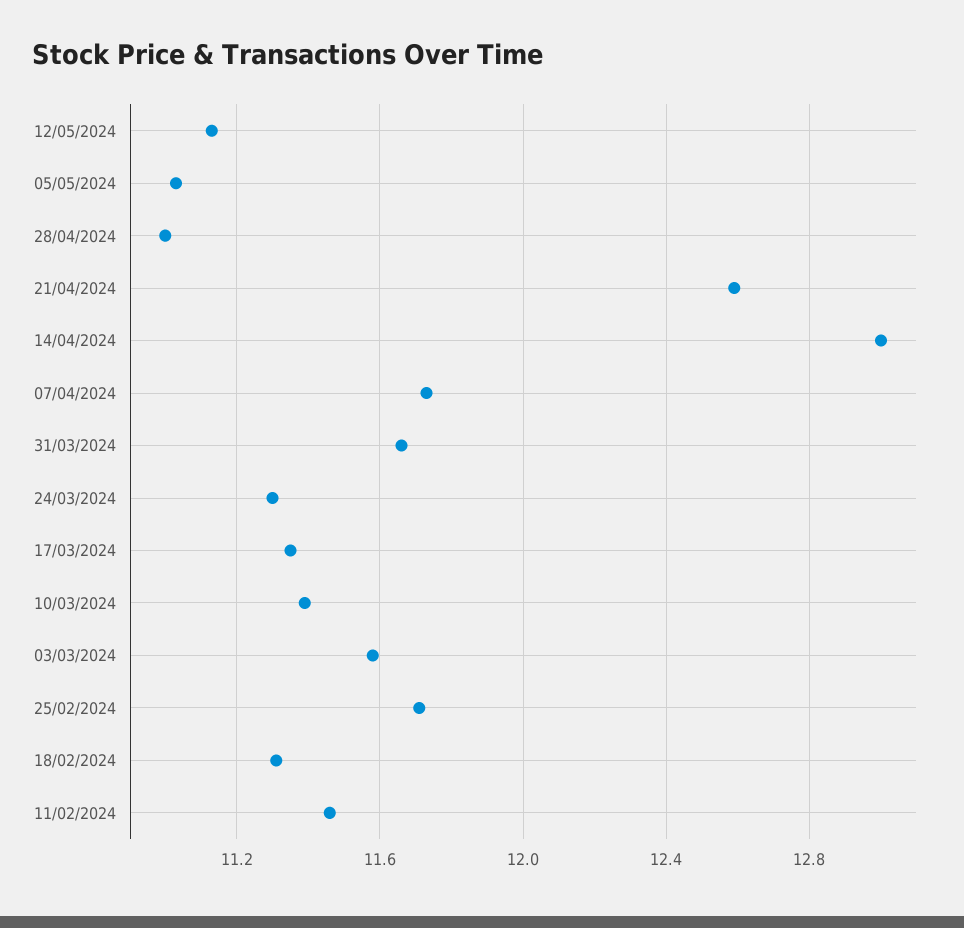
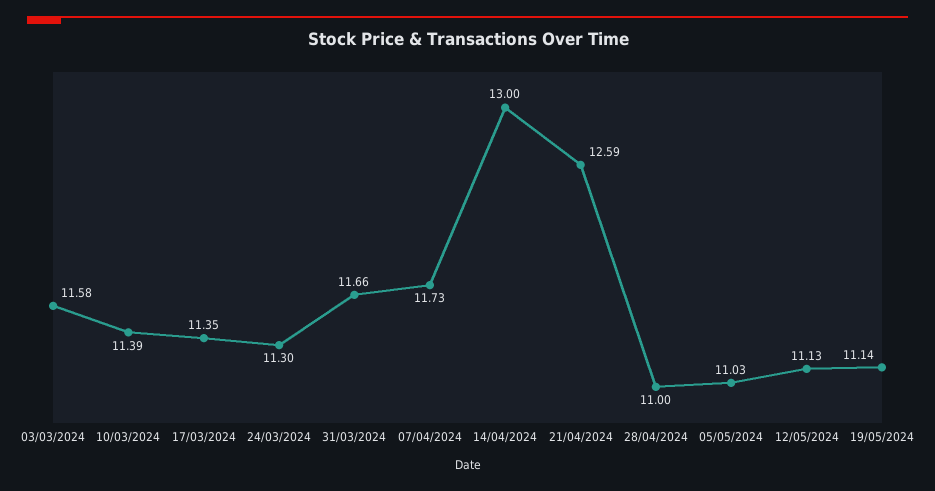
25/02/2024: 11.7 -> none
18/02/2024: 11.3 -> none
11/02/2024: 11.45 -> none
19/05/2024: none -> 11.14

